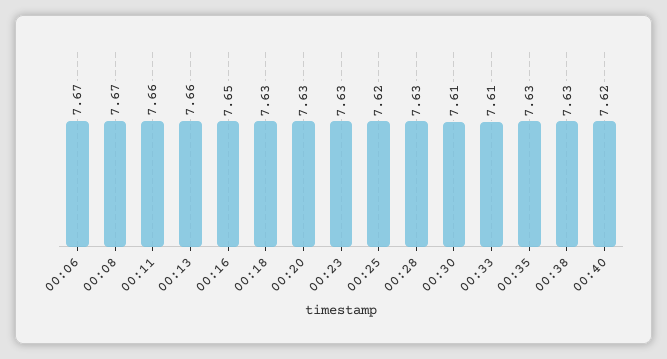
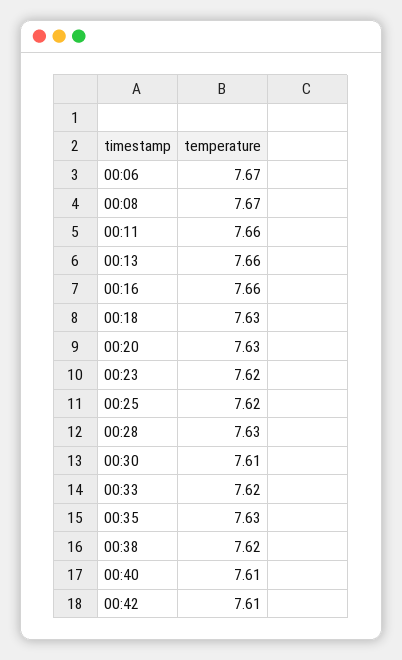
00:16: 7.65 -> 7.66
00:23: 7.63 -> 7.62
00:33: 7.61 -> 7.62
00:38: 7.63 -> 7.62
00:40: 7.62 -> 7.61
00:42: none -> 7.61

